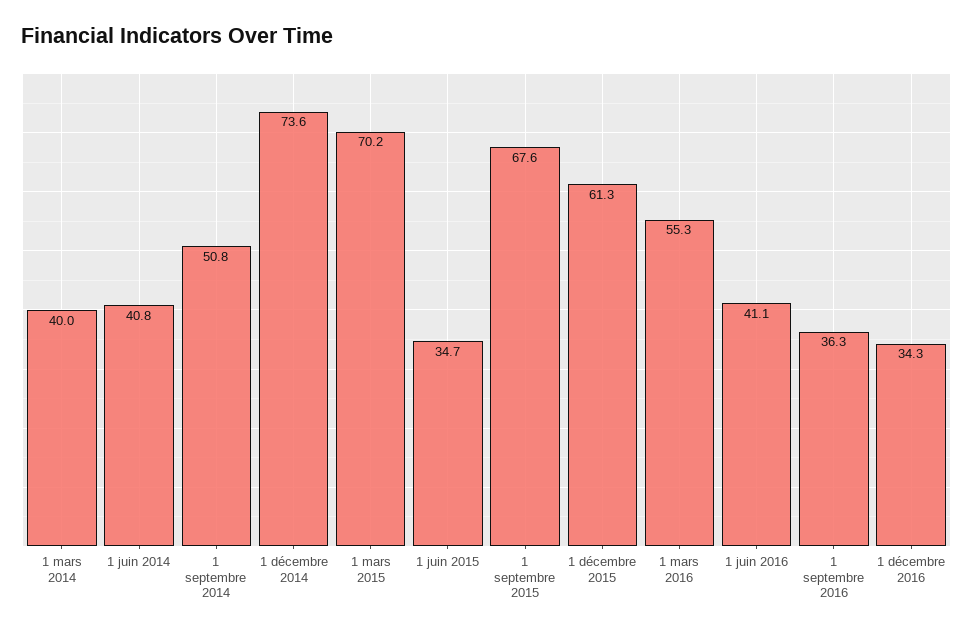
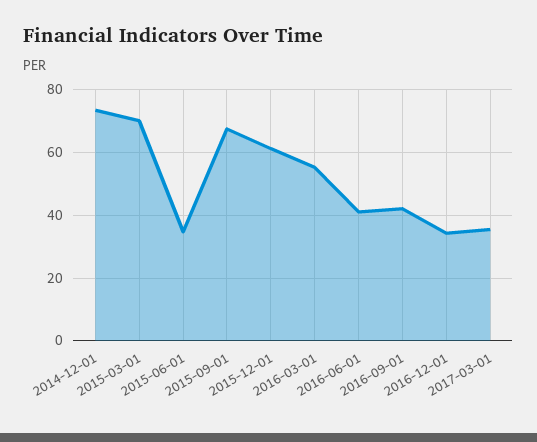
1 mars 2014: 40 -> none
1 juin 2014: 40.8 -> none
1 septembre 2014: 50.8 -> none
1 septembre 2016: 36.3 -> 42
2017-03-01: none -> 36

